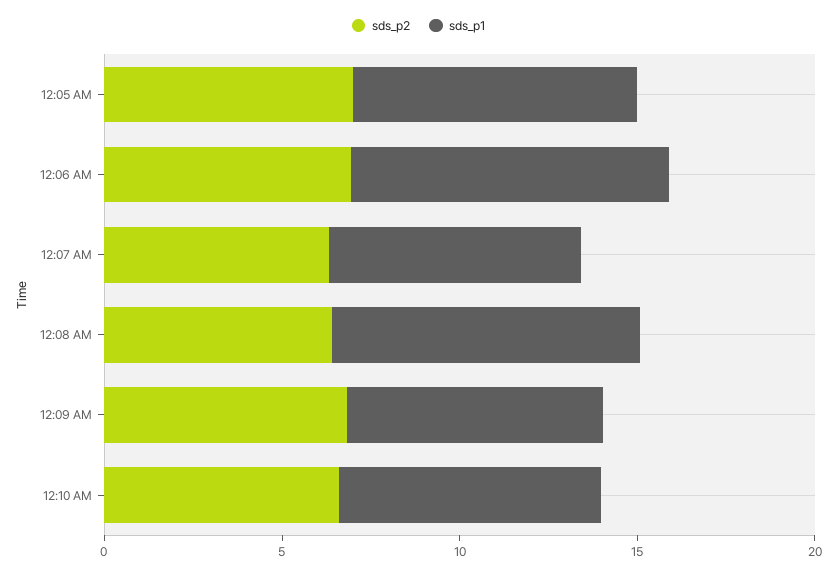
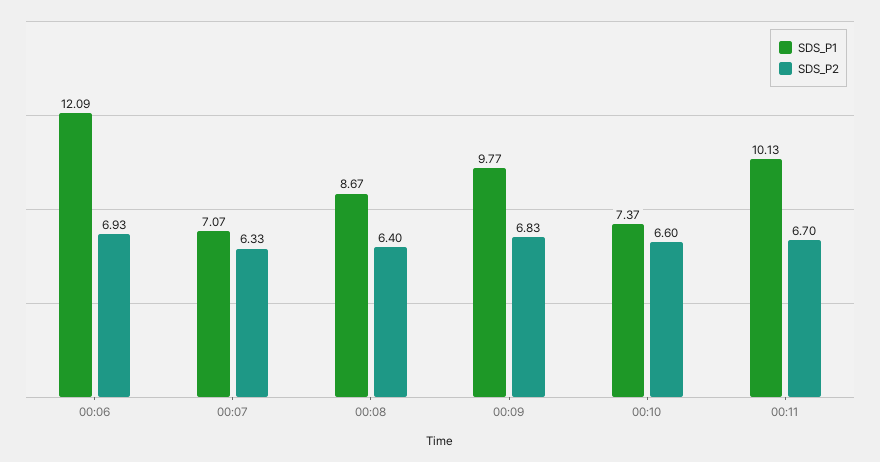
sds_p2, 12:05 AM: 7 -> none
sds_p1, 12:05 AM: 8 -> none
sds_p1, 12:06 AM: 9 -> 12.09
sds_p1, 12:09 AM: 7 -> 9.77
sds_p1, 00:11: none -> 10.13
sds_p2, 00:11: none -> 6.7

